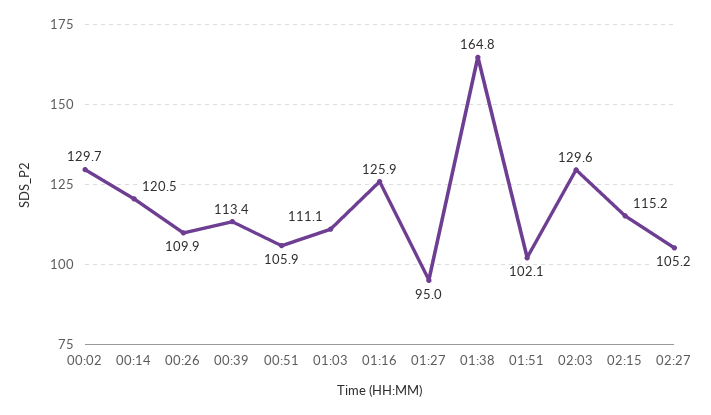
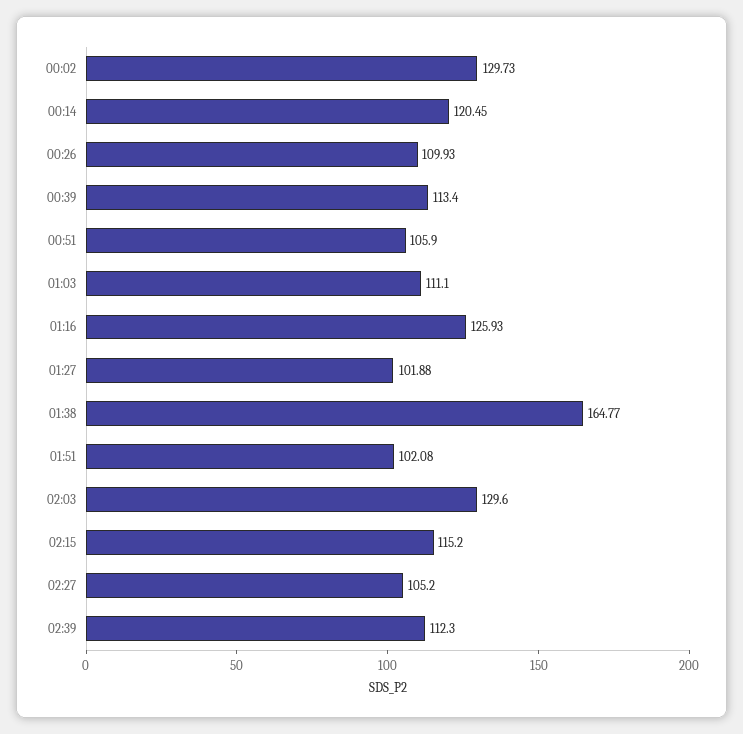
01:27: 95 -> 101.88
02:39: none -> 112.3

